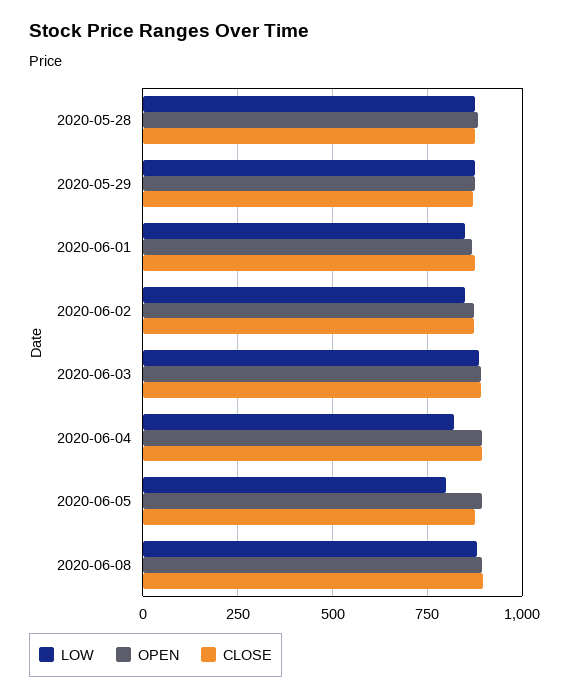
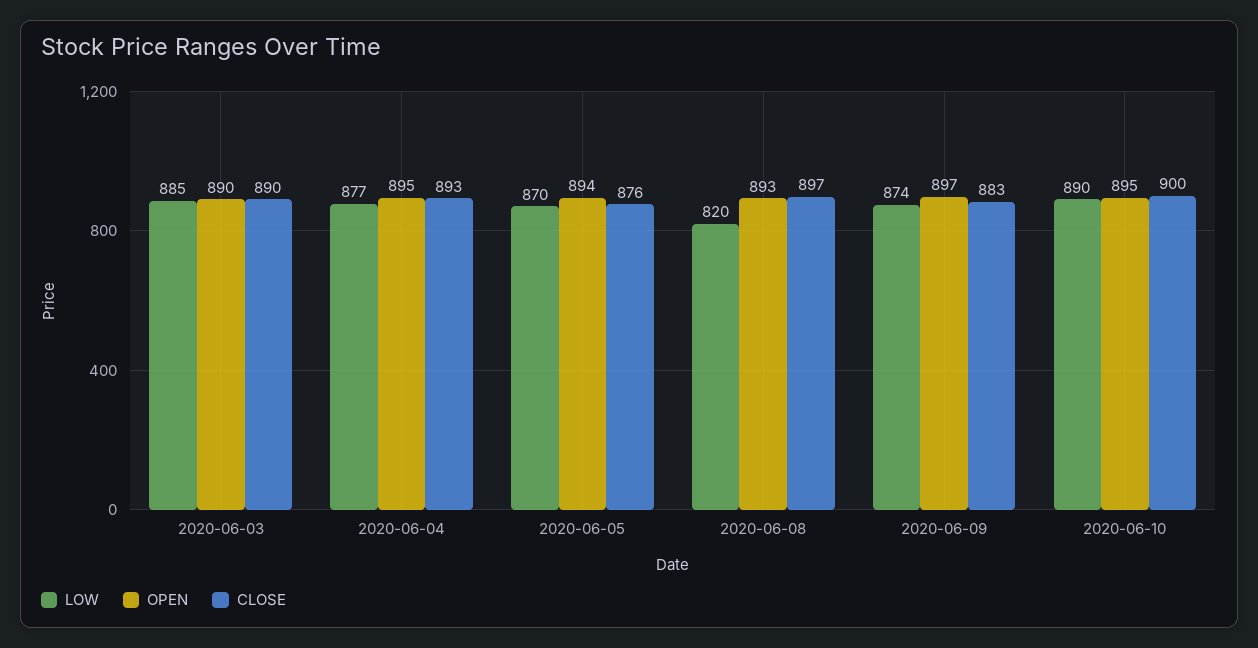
LOW, 2020-05-28: 875 -> none
OPEN, 2020-05-28: 875 -> none
CLOSE, 2020-05-28: 875 -> none
LOW, 2020-05-29: 875 -> none
OPEN, 2020-05-29: 875 -> none
CLOSE, 2020-05-29: 875 -> none
LOW, 2020-06-01: 850 -> none
OPEN, 2020-06-01: 875 -> none
CLOSE, 2020-06-01: 875 -> none
LOW, 2020-06-02: 850 -> none
OPEN, 2020-06-02: 875 -> none
CLOSE, 2020-06-02: 875 -> none
LOW, 2020-06-04: 825 -> 877
LOW, 2020-06-05: 800 -> 870
LOW, 2020-06-08: 875 -> 820
LOW, 2020-06-09: none -> 874
OPEN, 2020-06-09: none -> 897
CLOSE, 2020-06-09: none -> 883
LOW, 2020-06-10: none -> 890
OPEN, 2020-06-10: none -> 895
CLOSE, 2020-06-10: none -> 900

